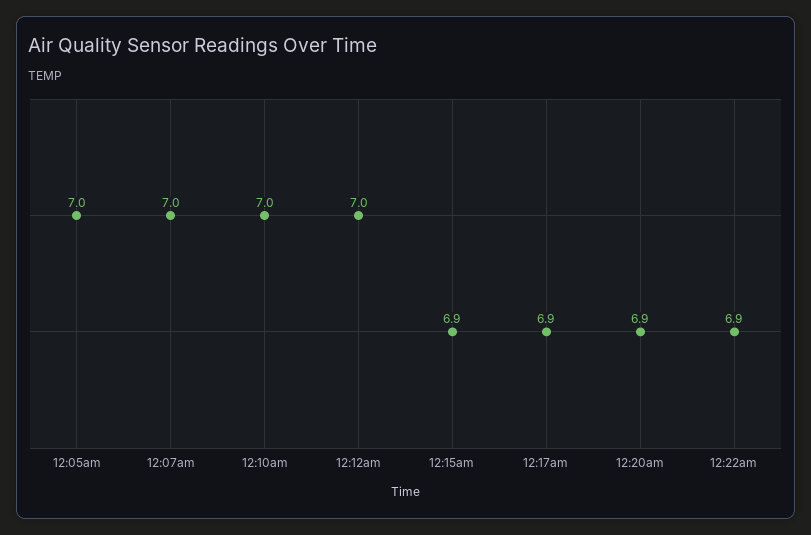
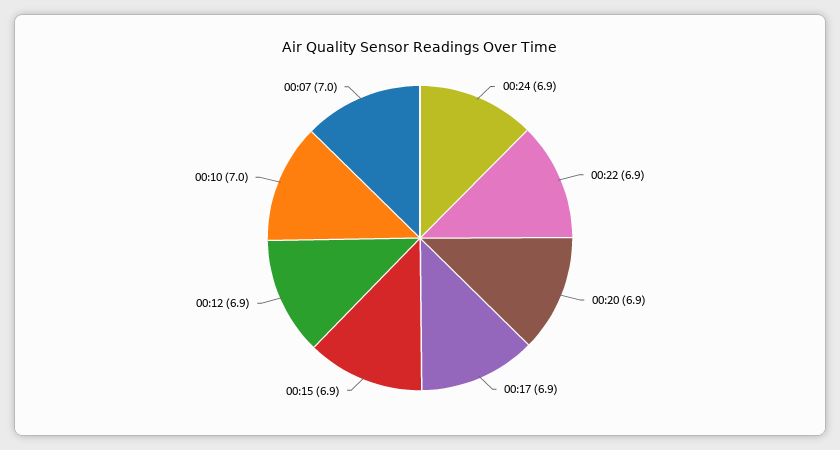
12:05am: 7 -> none
12:12am: 7 -> 6.9
00:24: none -> 6.9

